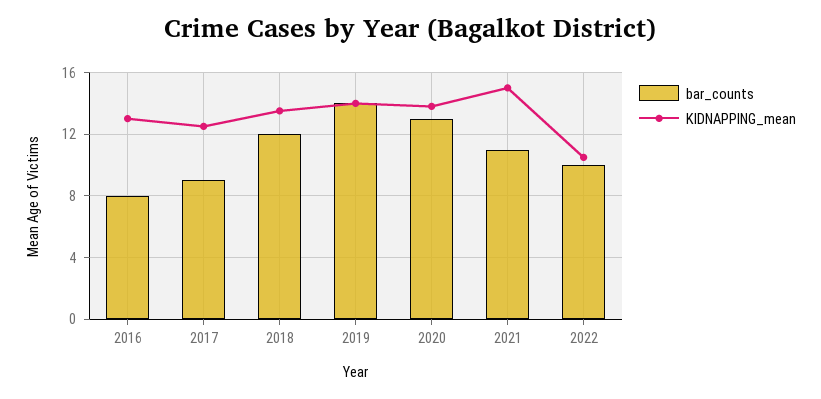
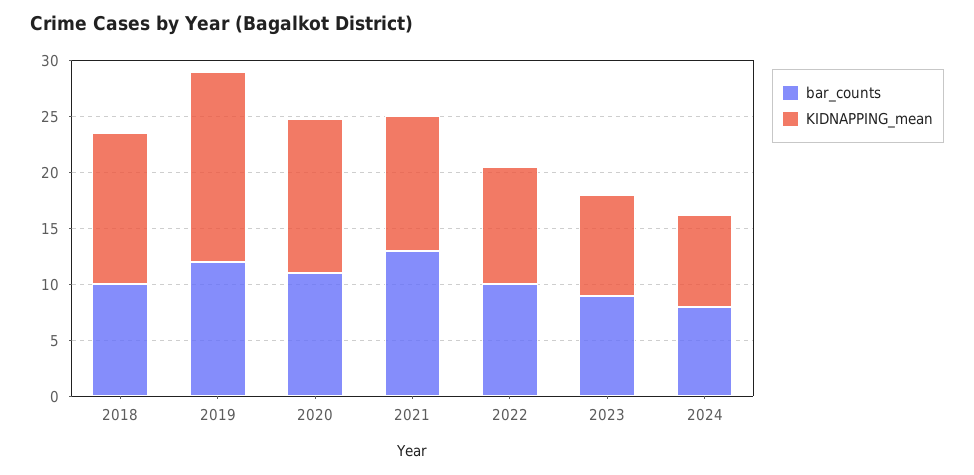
bar_counts, 2016: 8 -> none
KIDNAPPING_mean, 2016: 13 -> none
bar_counts, 2017: 9 -> none
KIDNAPPING_mean, 2017: 12.5 -> none
bar_counts, 2018: 12 -> 10
bar_counts, 2019: 14 -> 12
KIDNAPPING_mean, 2019: 14 -> 17
bar_counts, 2020: 13 -> 11
bar_counts, 2021: 11 -> 13
KIDNAPPING_mean, 2021: 15 -> 12
bar_counts, 2023: none -> 9
KIDNAPPING_mean, 2023: none -> 9
bar_counts, 2024: none -> 8
KIDNAPPING_mean, 2024: none -> 8

